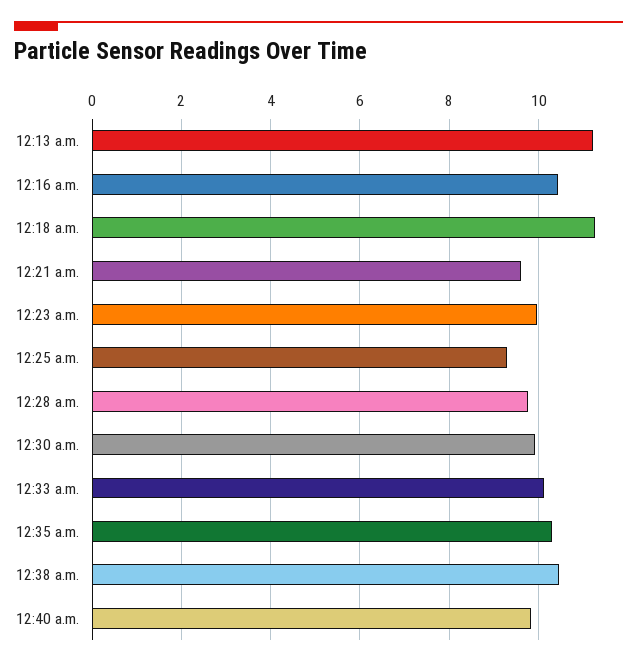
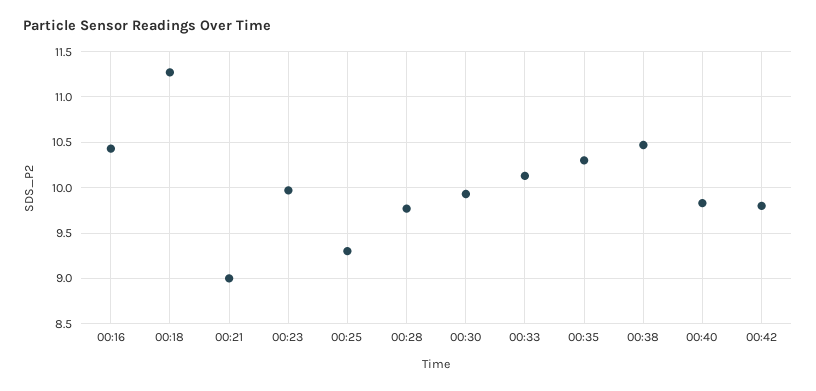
12:13 a.m.: 11.2 -> none
12:21 a.m.: 9.6 -> 9
00:42: none -> 9.8

